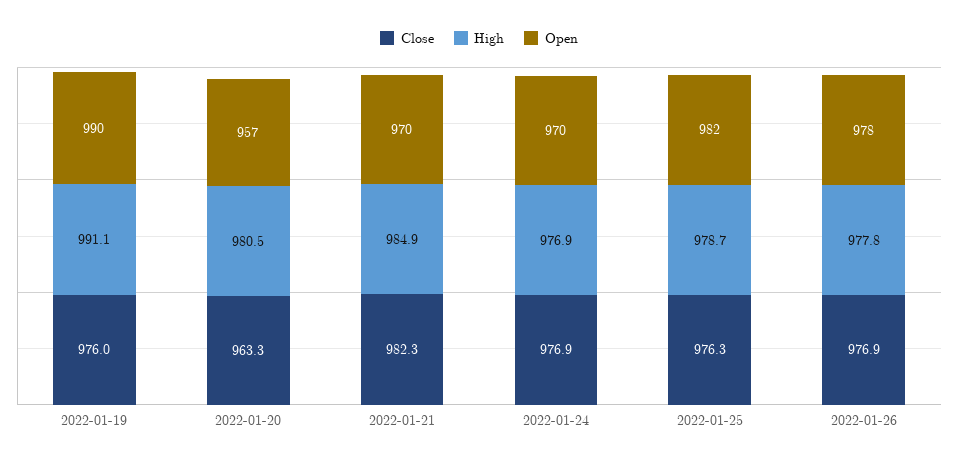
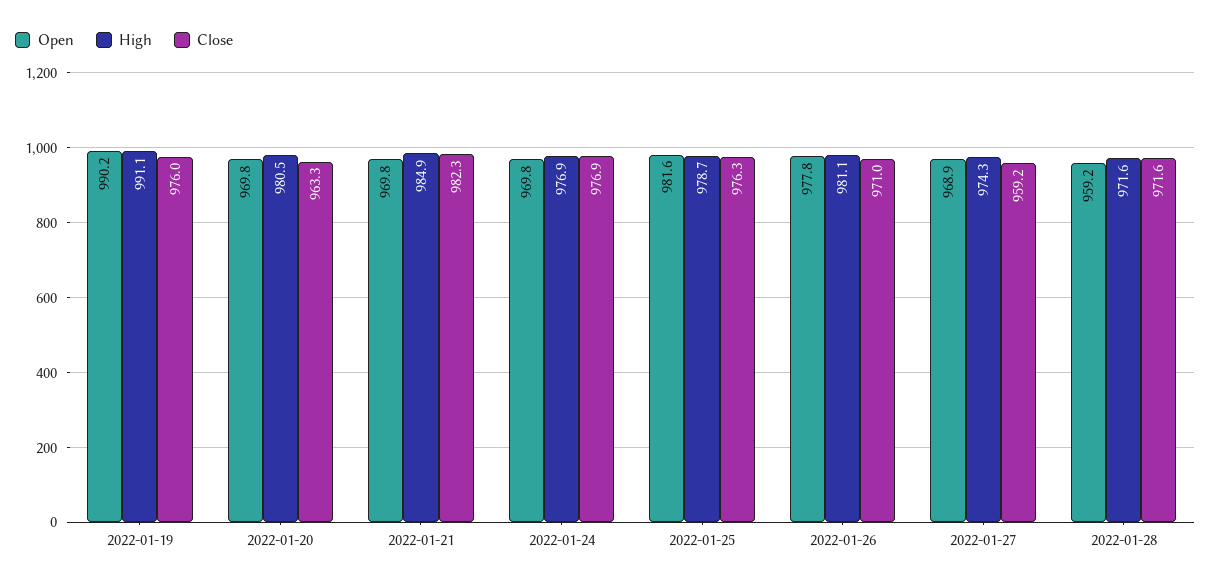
Open, 2022-01-20: 957 -> 969.8
Close, 2022-01-26: 976.9 -> 971
High, 2022-01-26: 977.8 -> 981.1
Open, 2022-01-27: none -> 968.9
High, 2022-01-27: none -> 974.3
Close, 2022-01-27: none -> 959.2
Open, 2022-01-28: none -> 959.2
High, 2022-01-28: none -> 971.6
Close, 2022-01-28: none -> 971.6

